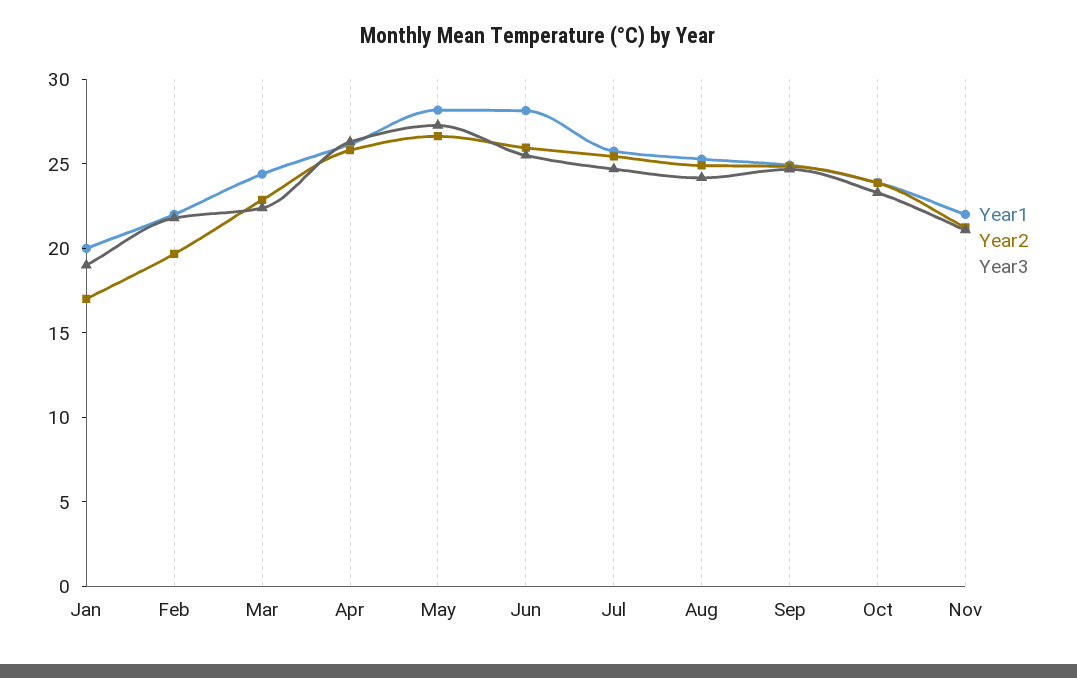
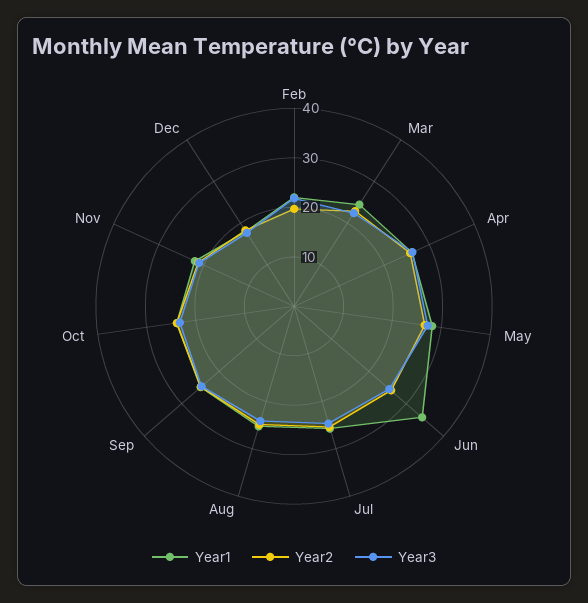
Year1, Jan: 20 -> none
Year2, Jan: 17 -> none
Year3, Jan: 19 -> none
Year1, Jun: 28 -> 34
Year1, Dec: none -> 18
Year2, Dec: none -> 18
Year3, Dec: none -> 18

